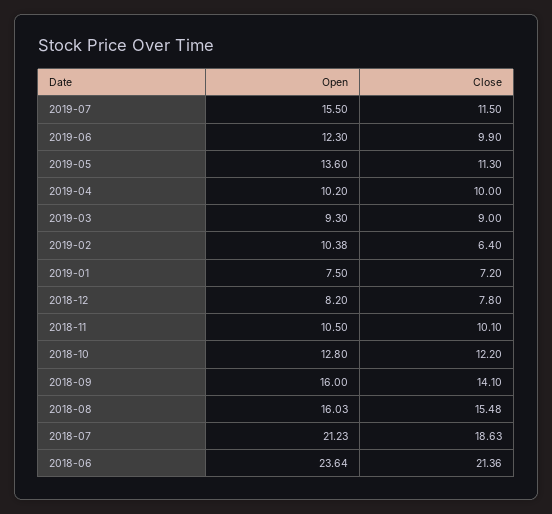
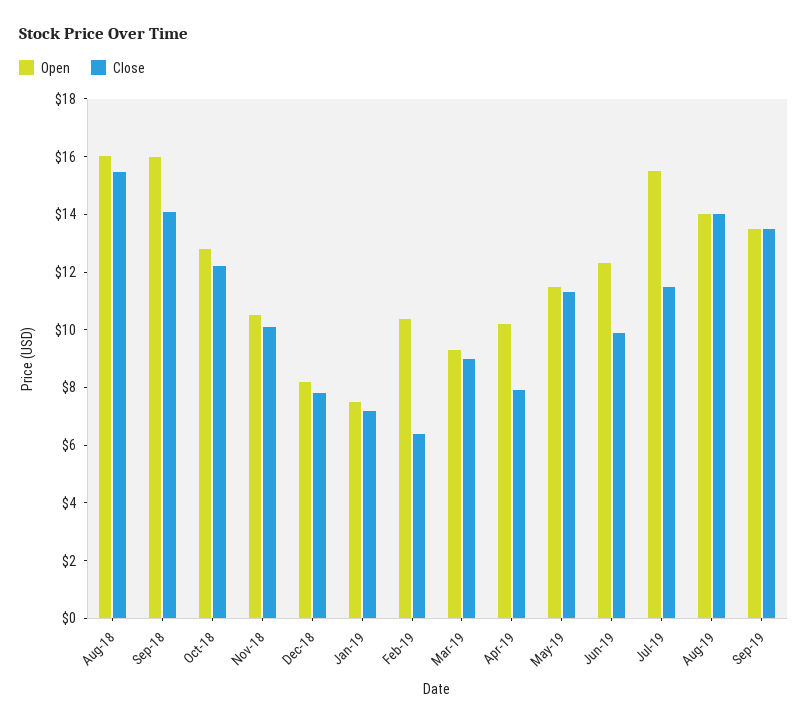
Open, 2019-05: 13.6 -> 11.5
Close, 2019-04: 10 -> 8
Open, 2018-07: 21.23 -> none
Close, 2018-07: 18.63 -> none
Open, 2018-06: 23.64 -> none
Close, 2018-06: 21.36 -> none
Open, Aug-19: none -> 14
Close, Aug-19: none -> 14
Open, Sep-19: none -> 13.5
Close, Sep-19: none -> 13.5

